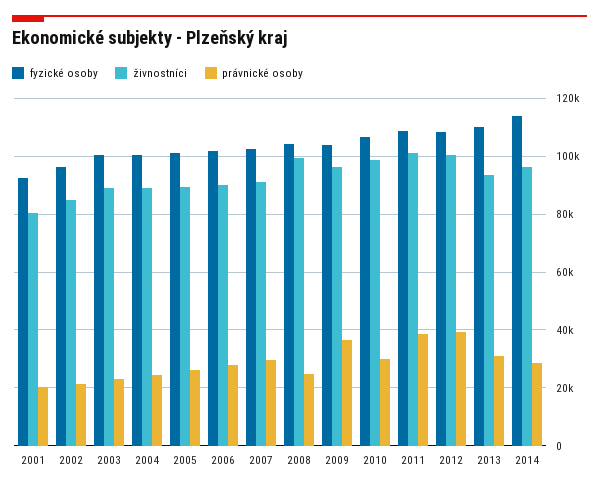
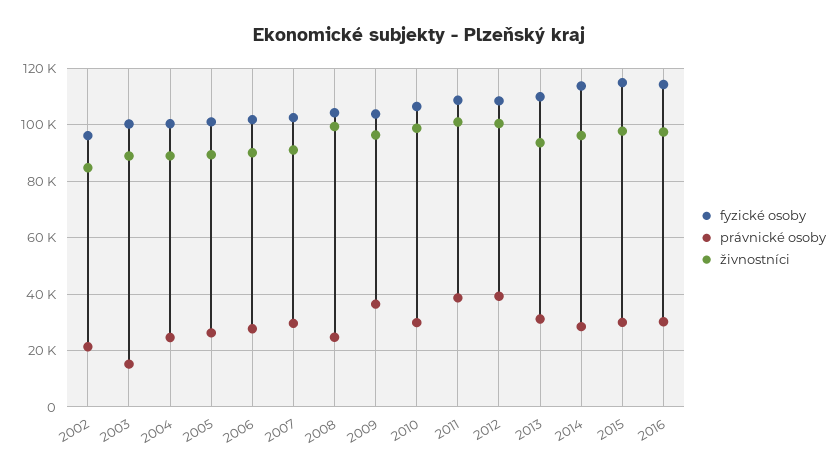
fyzické osoby, 2001: 92500 -> none
živnostníci, 2001: 80000 -> none
právnické osoby, 2001: 20000 -> none
právnické osoby, 2003: 22500 -> 15000
fyzické osoby, 2015: none -> 115000
právnické osoby, 2015: none -> 30000
živnostníci, 2015: none -> 97500
fyzické osoby, 2016: none -> 115000
právnické osoby, 2016: none -> 30000
živnostníci, 2016: none -> 97500

